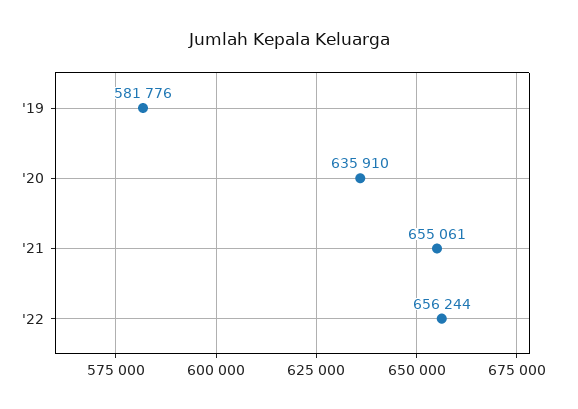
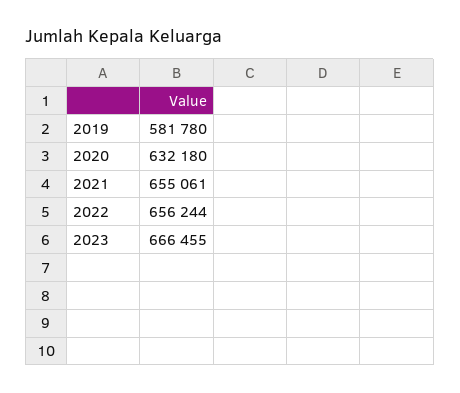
'19: 581776 -> 581780
'20: 635910 -> 632180
2023: none -> 666455

